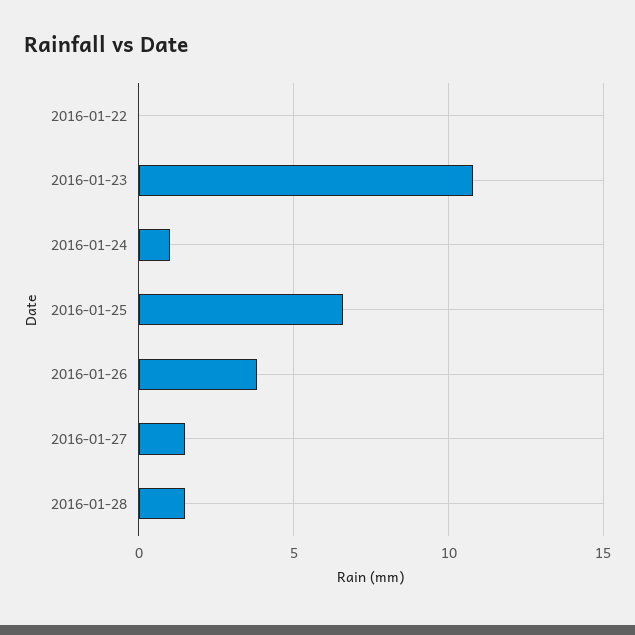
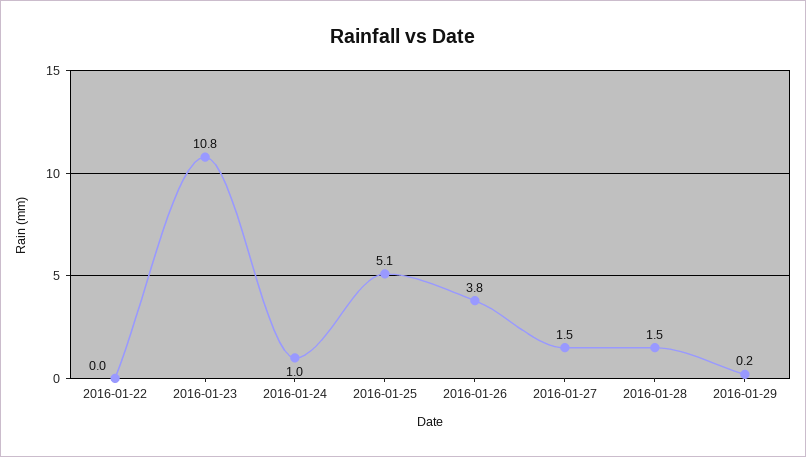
2016-01-25: 6.5 -> 5.1
2016-01-29: none -> 0.2

